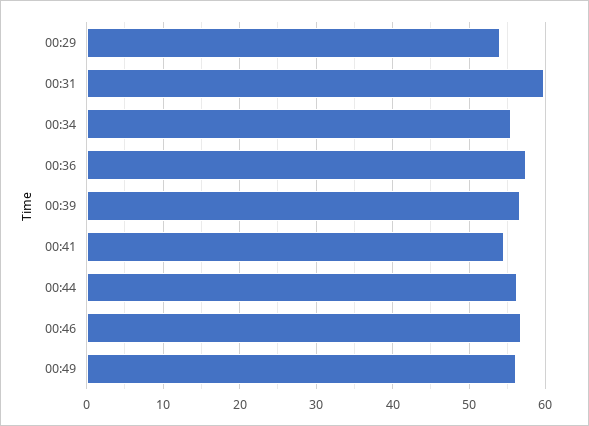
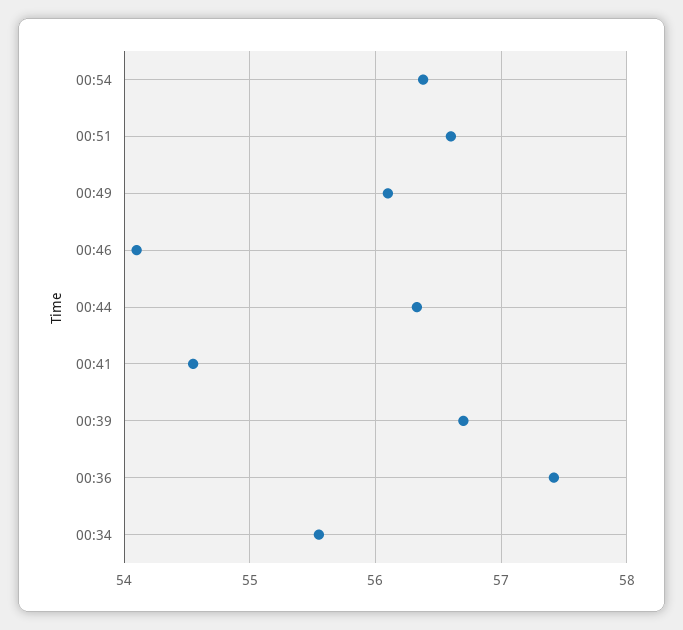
00:29: 54 -> none
00:31: 60 -> none
00:46: 57 -> 54.1
00:54: none -> 56.4
00:51: none -> 56.6

